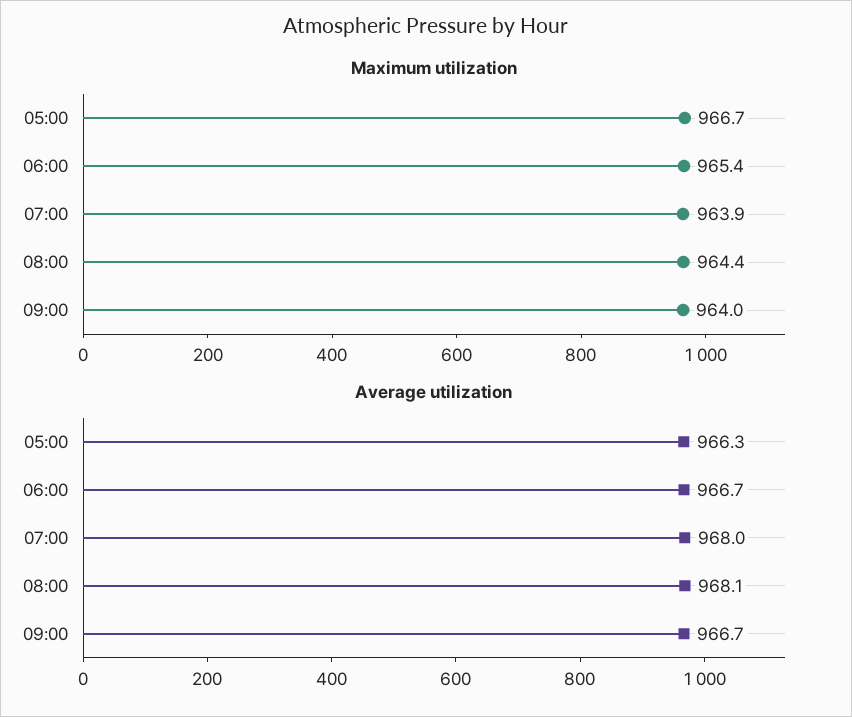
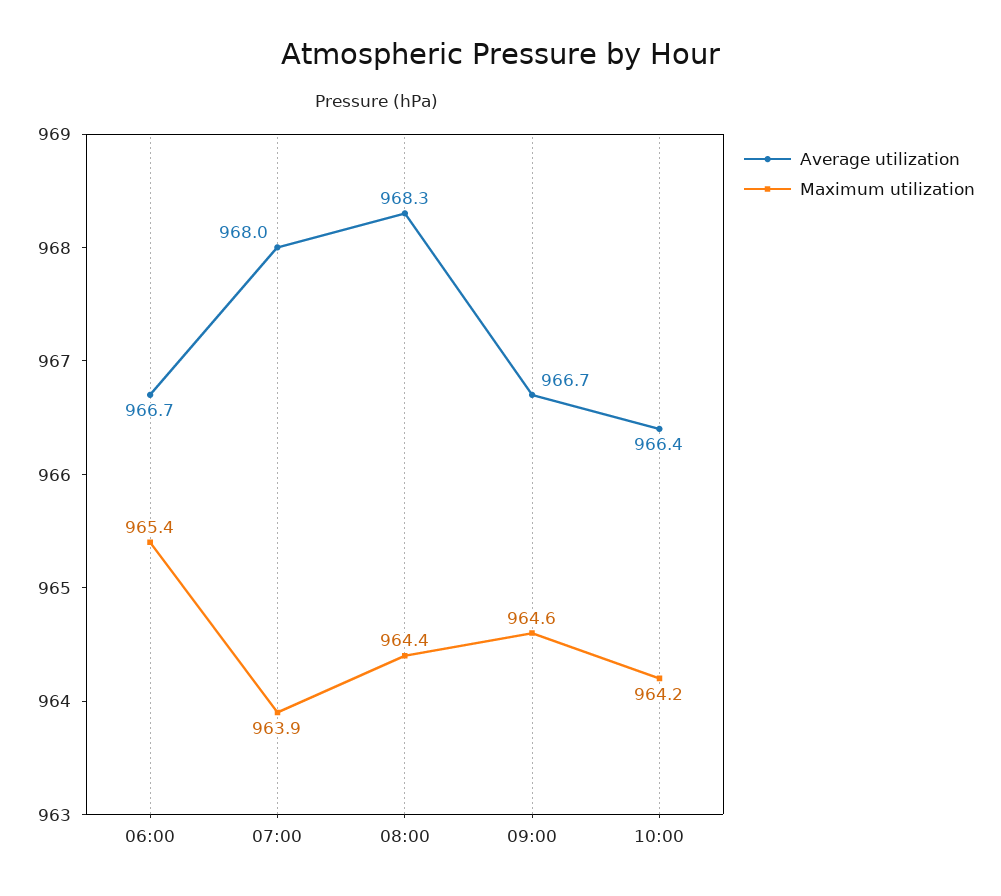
Maximum utilization, 05:00: 966.7 -> none
Maximum utilization, 09:00: 964 -> 964.6
Average utilization, 05:00: 966.3 -> none
Average utilization, 08:00: 968.1 -> 968.3
Average utilization, 10:00: none -> 966.4
Maximum utilization, 10:00: none -> 964.2

